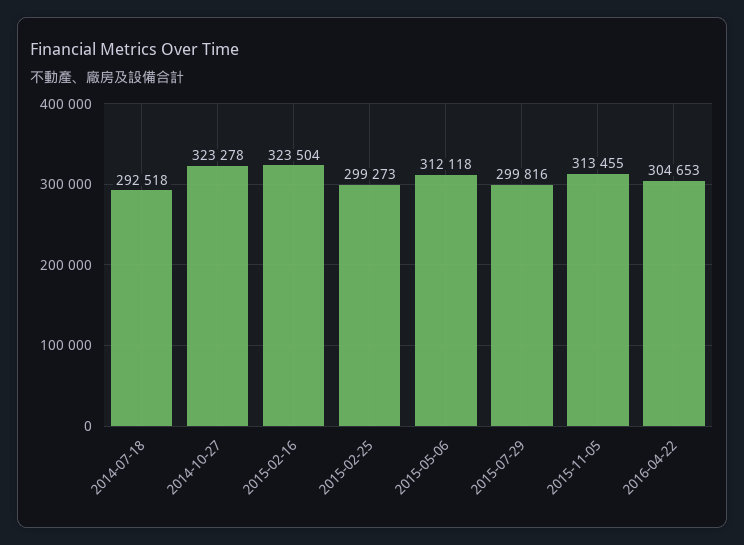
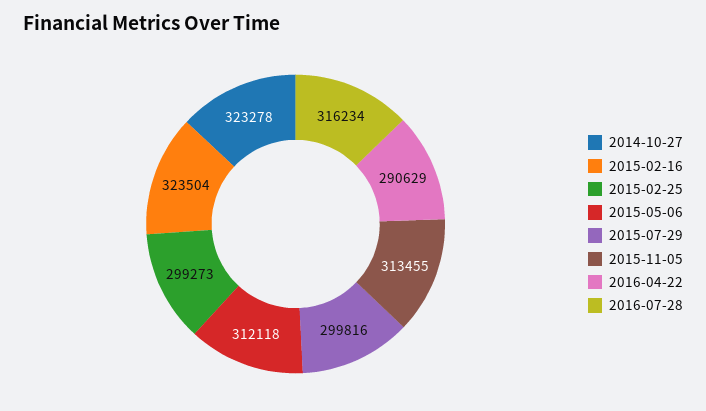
2014-07-18: 292518 -> none
2016-04-22: 304653 -> 290629
2016-07-28: none -> 316234

